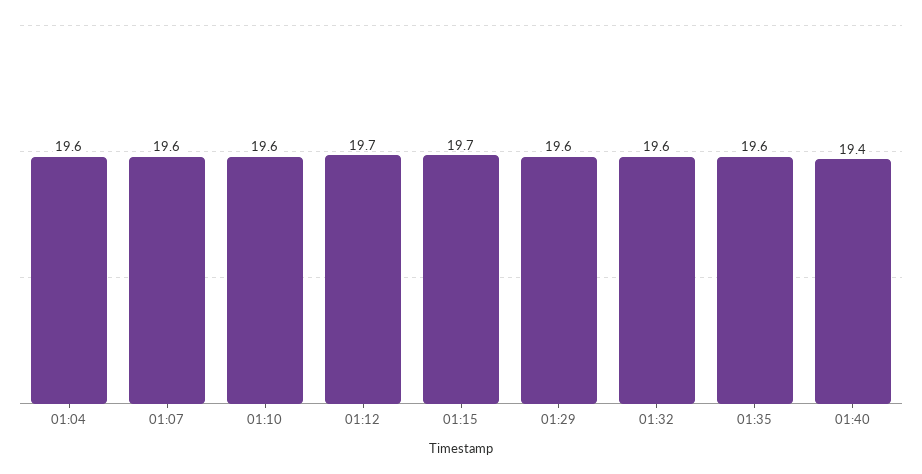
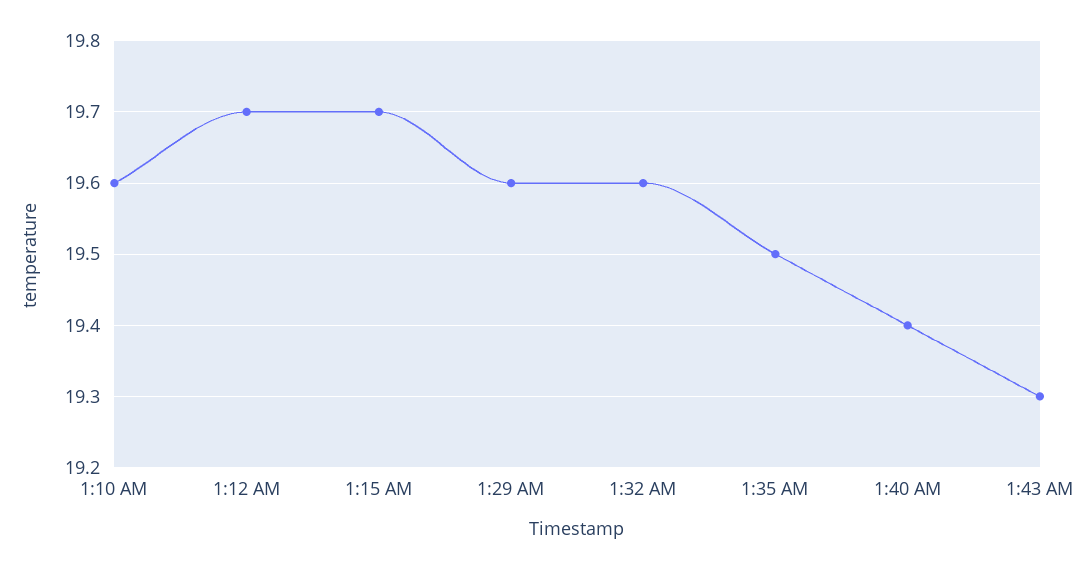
01:04: 19.6 -> none
01:07: 19.6 -> none
01:35: 19.6 -> 19.5
1:43 AM: none -> 19.3

